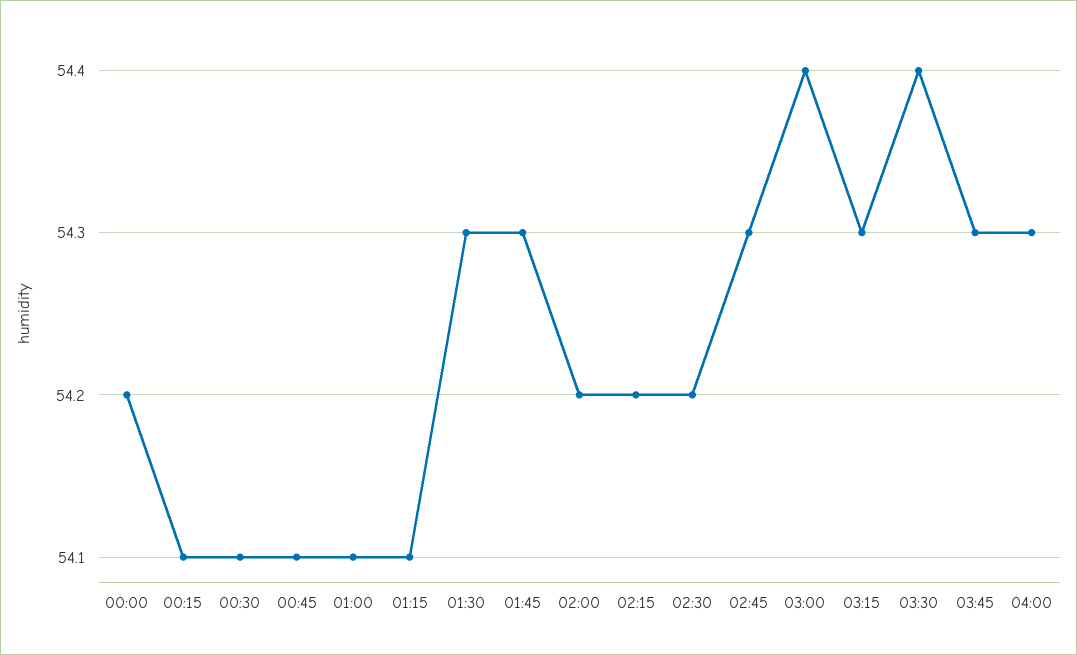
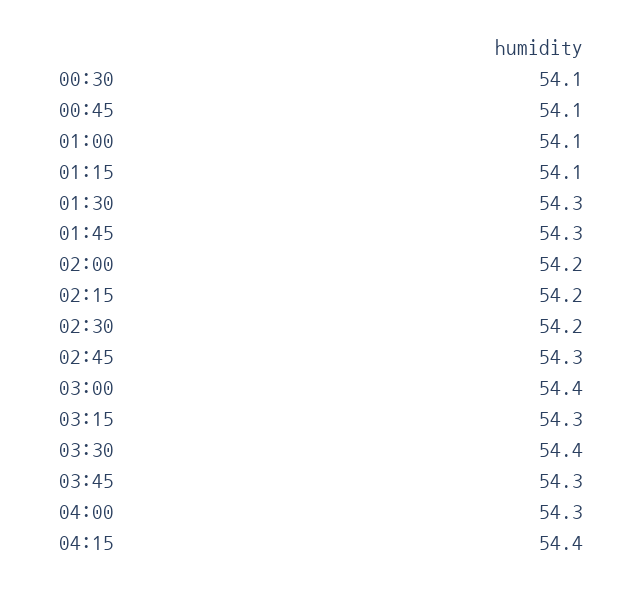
00:00: 54.2 -> none
00:15: 54.1 -> none
04:15: none -> 54.4

